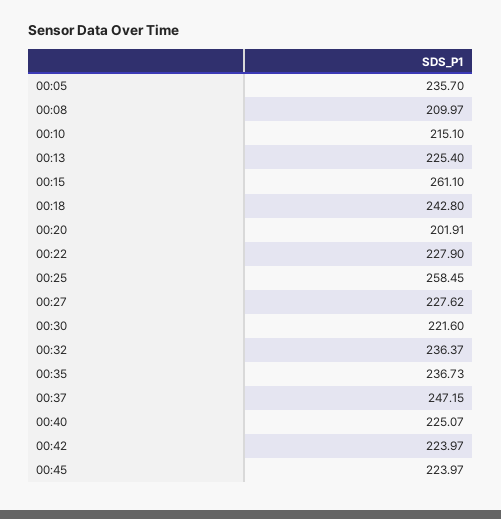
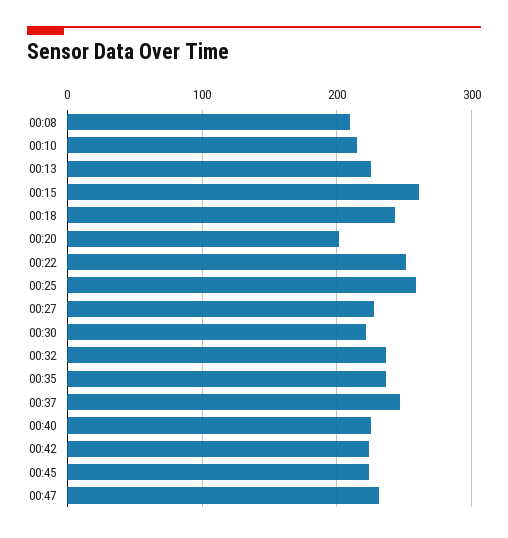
00:05: 235.7 -> none
00:22: 227.9 -> 250
00:47: none -> 230

